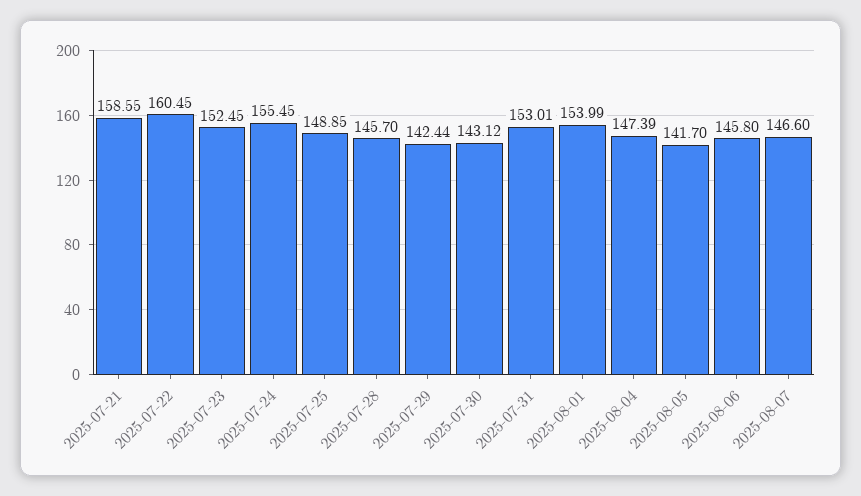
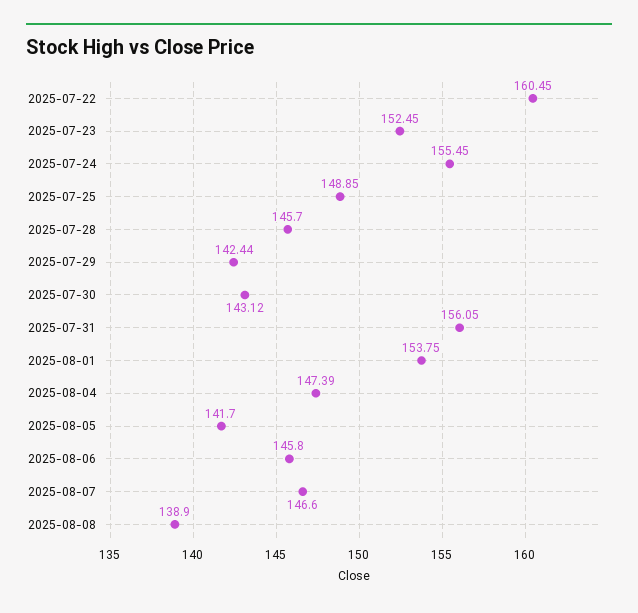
2025-07-21: 158.55 -> none
2025-07-31: 153.01 -> 156.05
2025-08-01: 153.99 -> 153.75
2025-08-08: none -> 138.9

